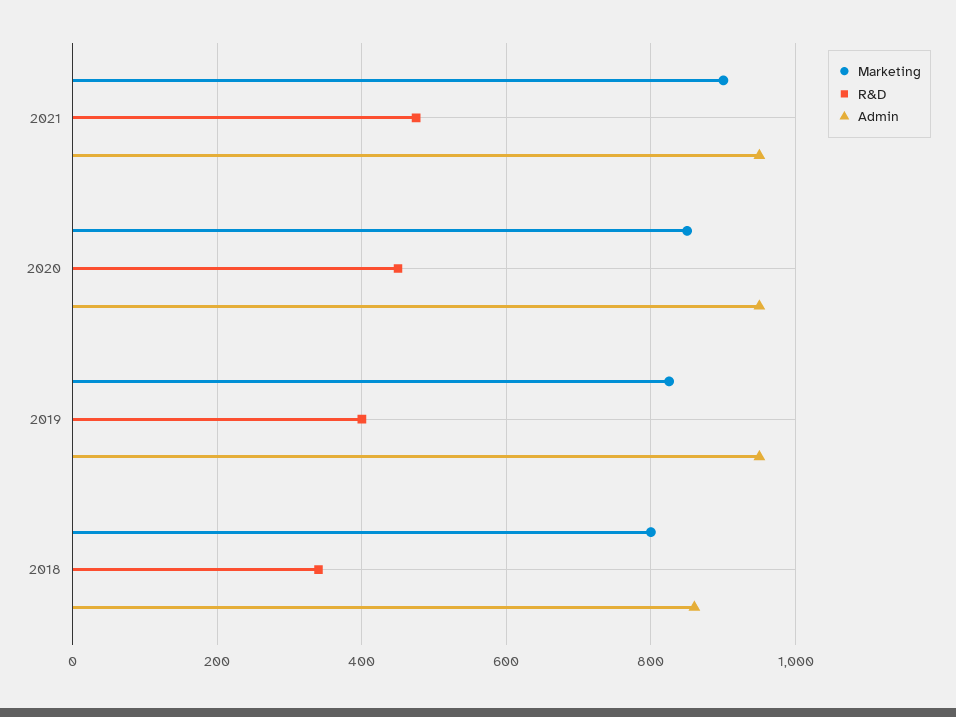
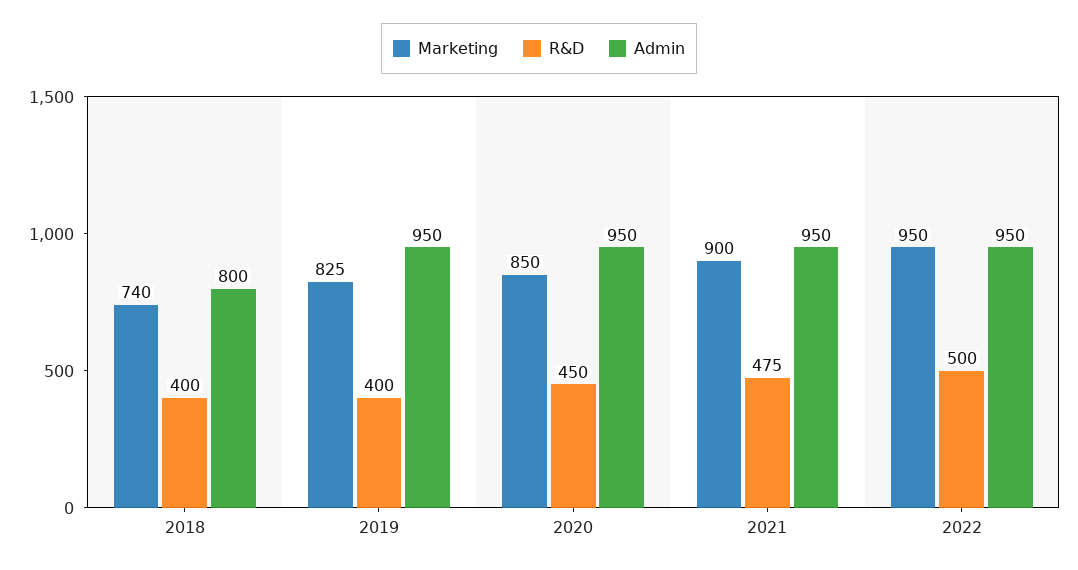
Marketing, 2018: 800 -> 740
R&D, 2018: 340 -> 400
Admin, 2018: 860 -> 800
Marketing, 2022: none -> 950
R&D, 2022: none -> 500
Admin, 2022: none -> 950

